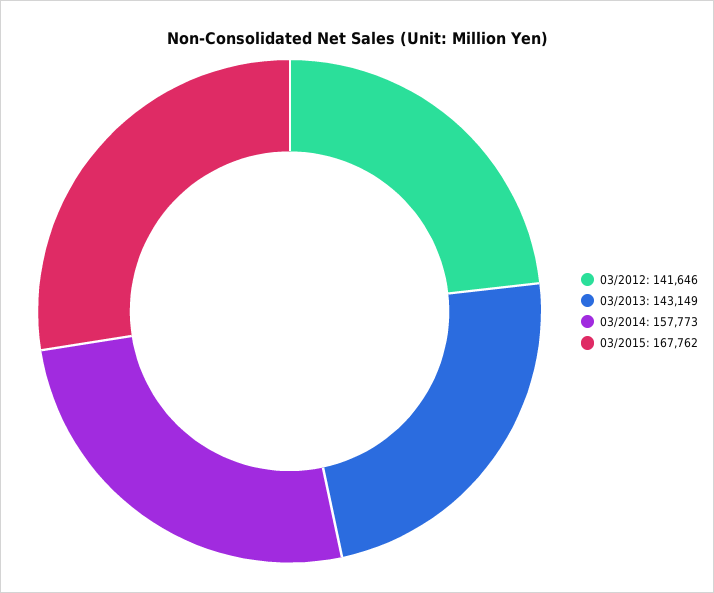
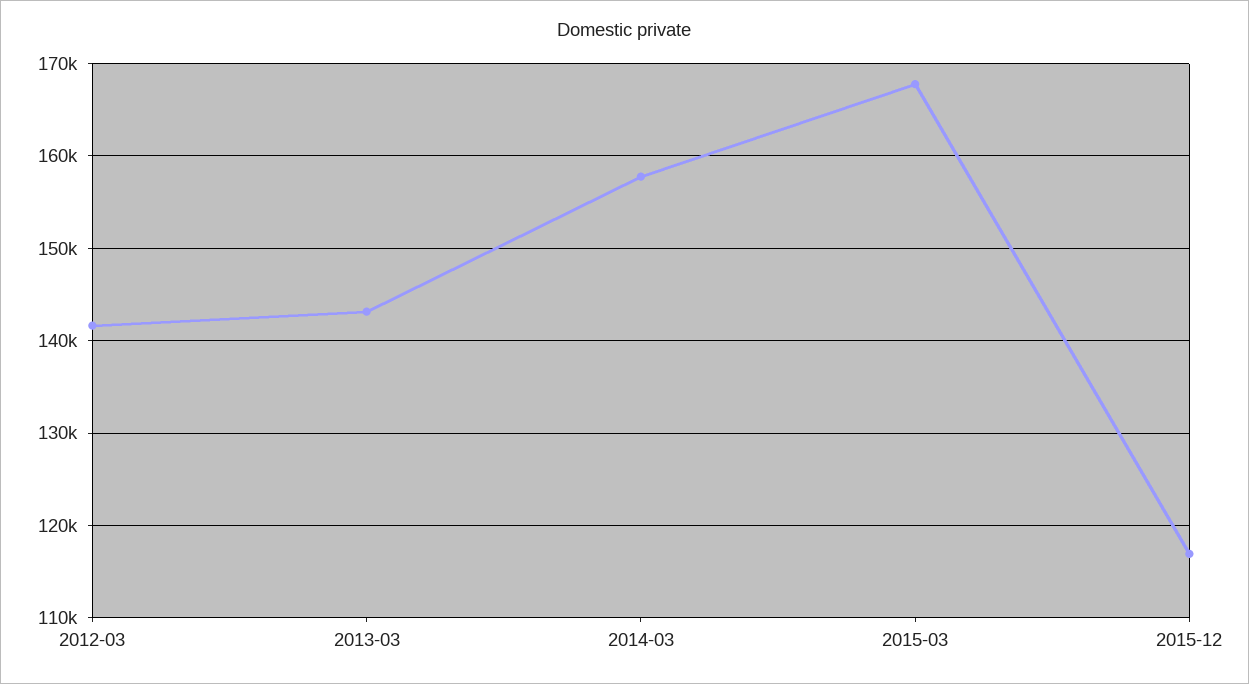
2015-12: none -> 117000

